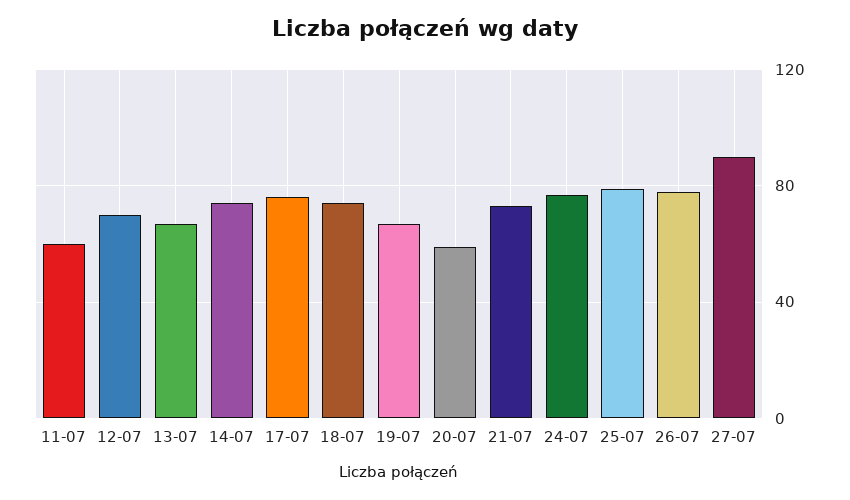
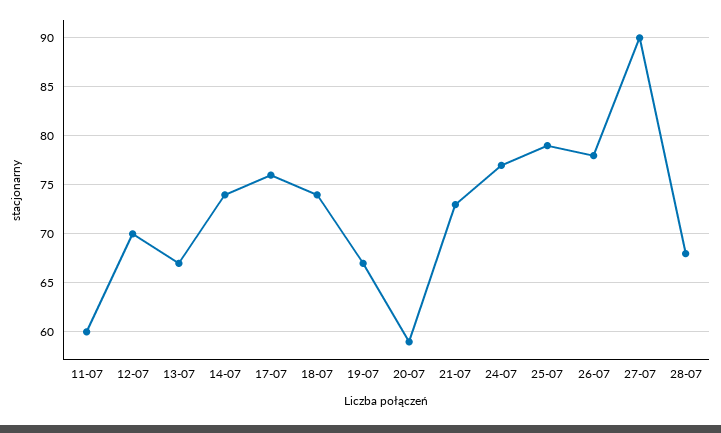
28-07: none -> 68

